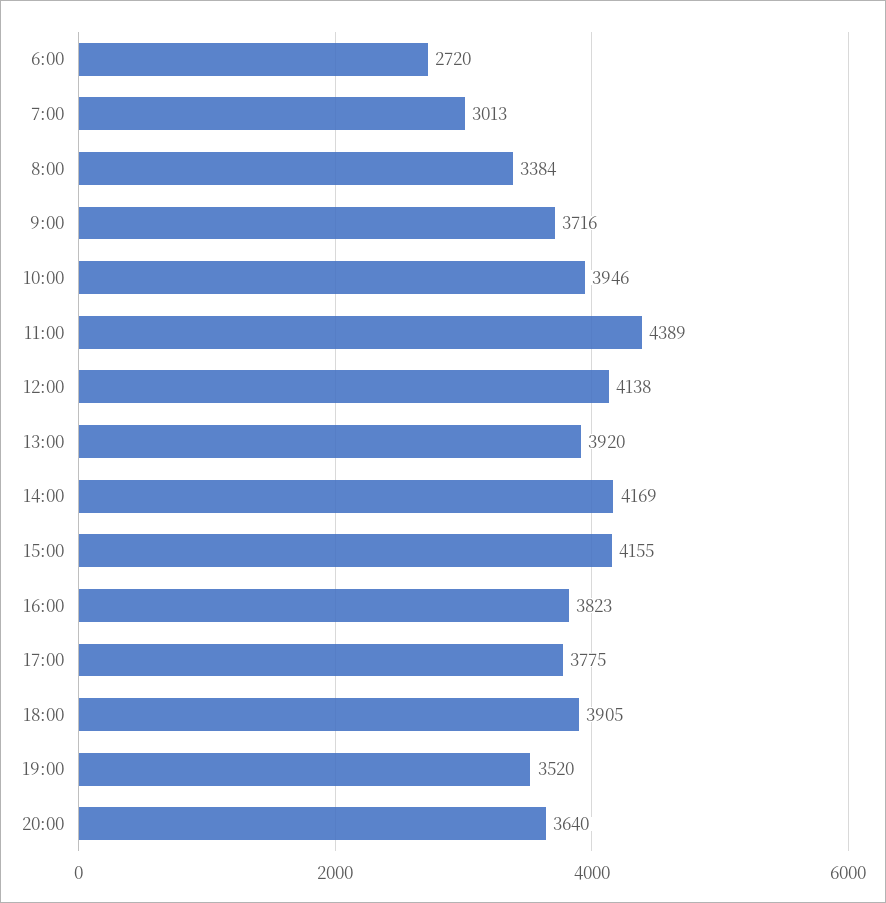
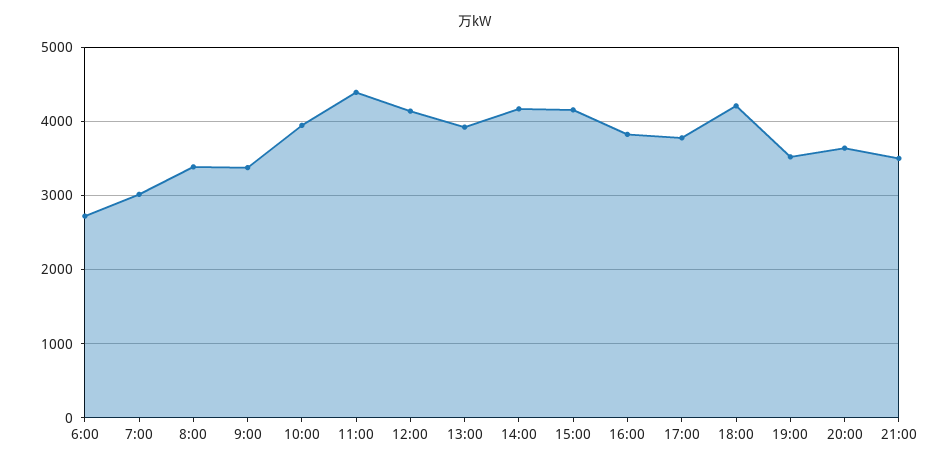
9:00: 3716 -> 3400
18:00: 3905 -> 4200
21:00: none -> 3500

